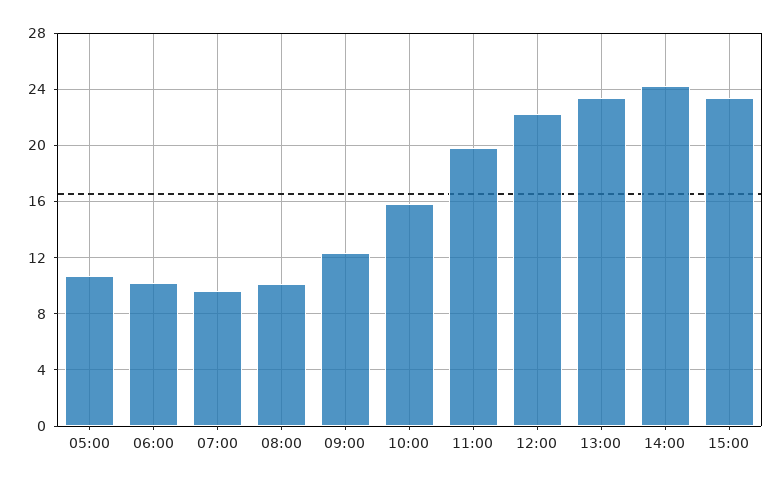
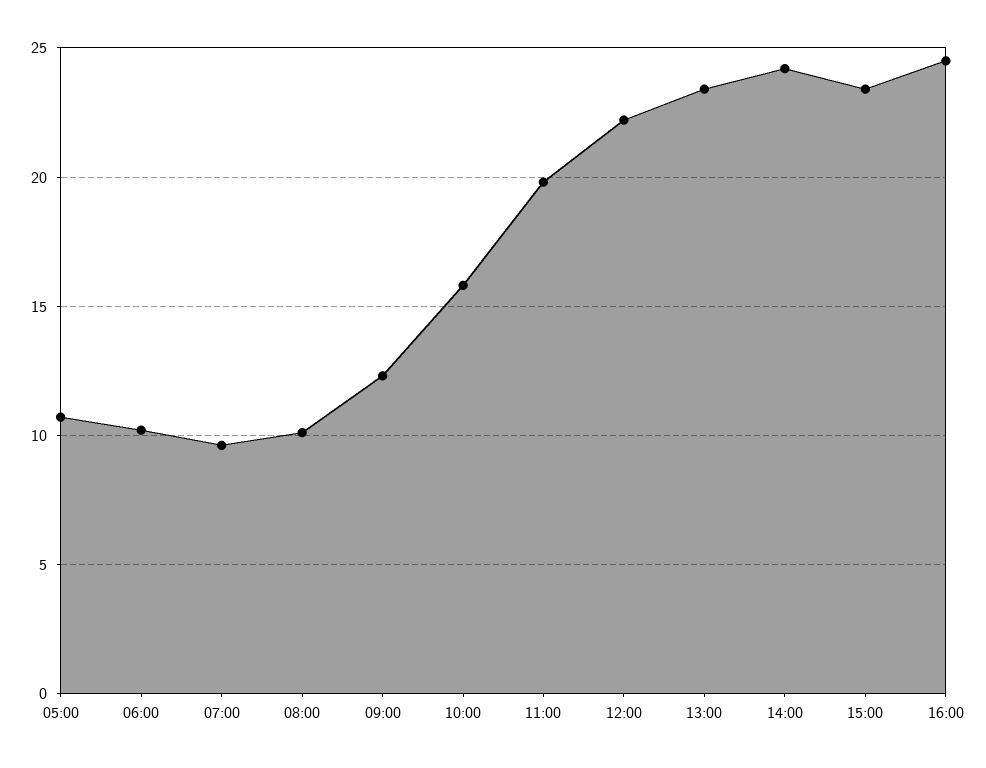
16:00: none -> 24.5

